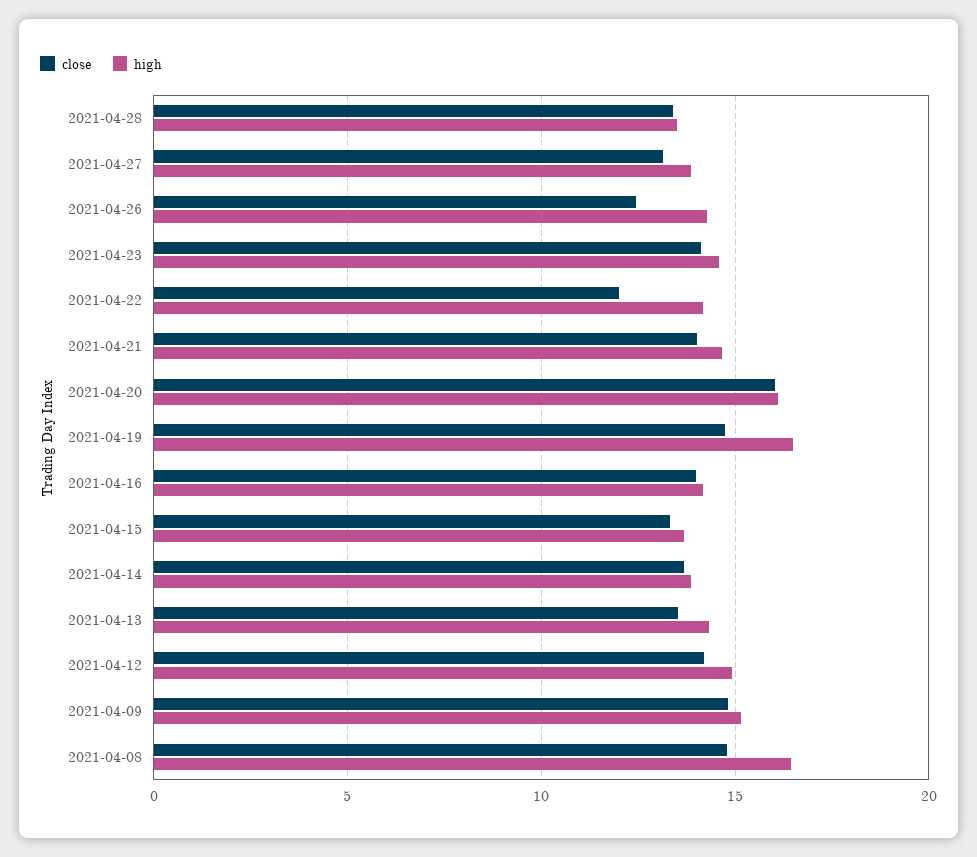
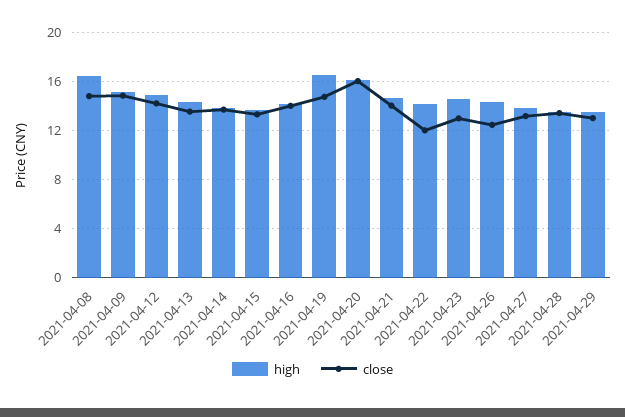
close, 2021-04-23: 14 -> 13
high, 2021-04-29: none -> 13.5
close, 2021-04-29: none -> 13

